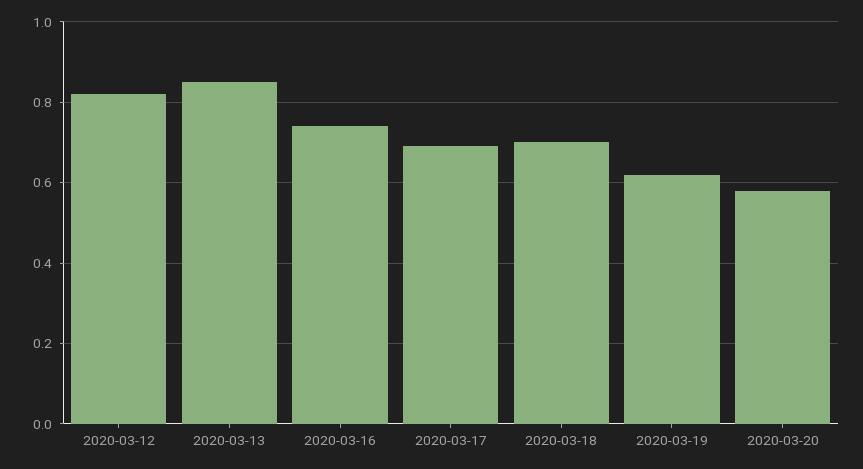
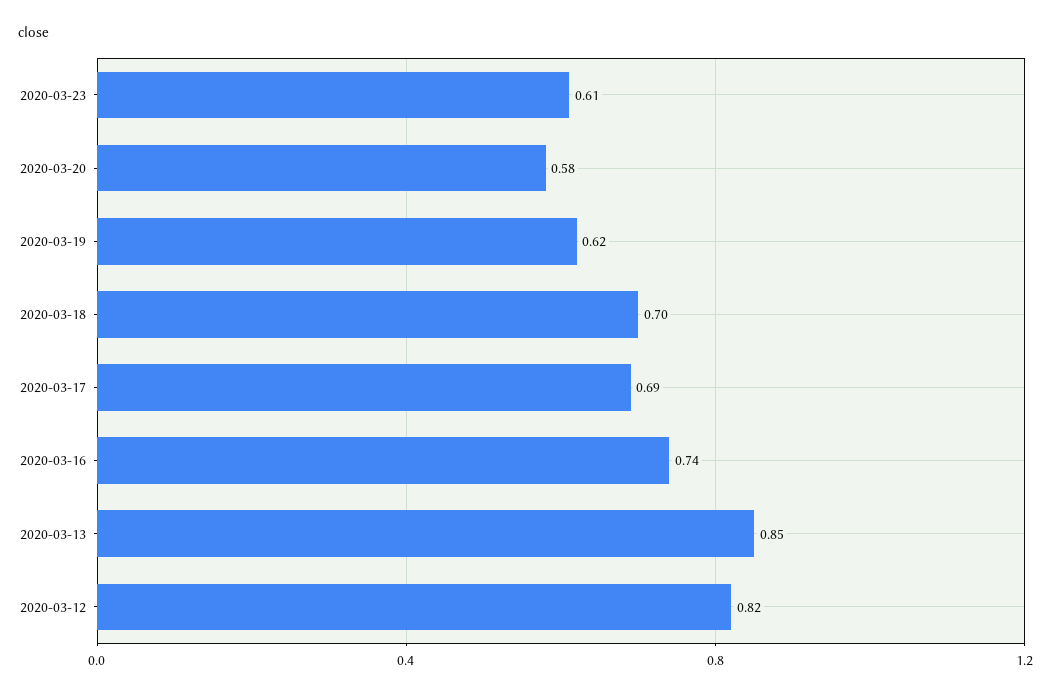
2020-03-23: none -> 0.61

